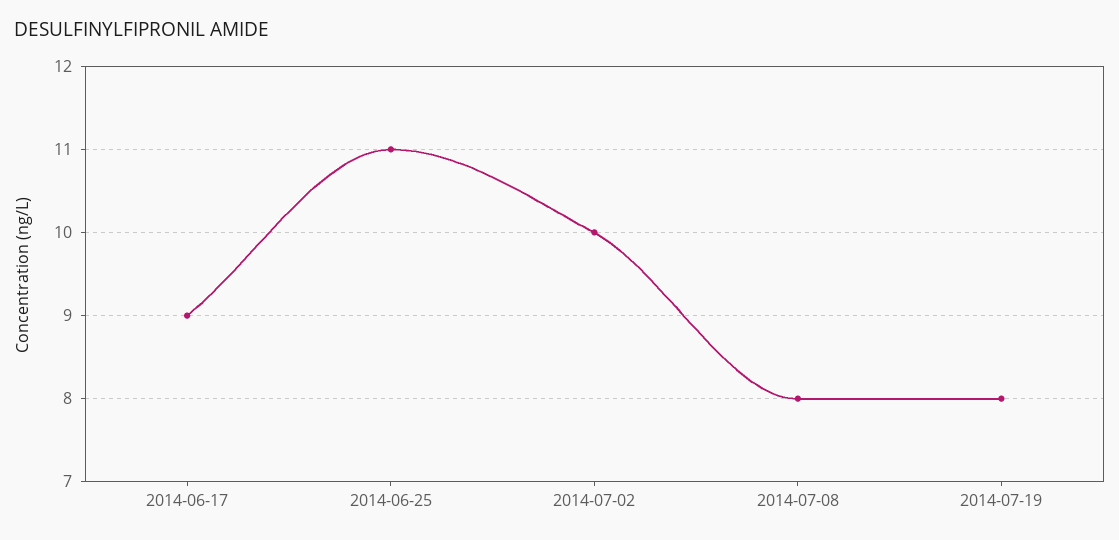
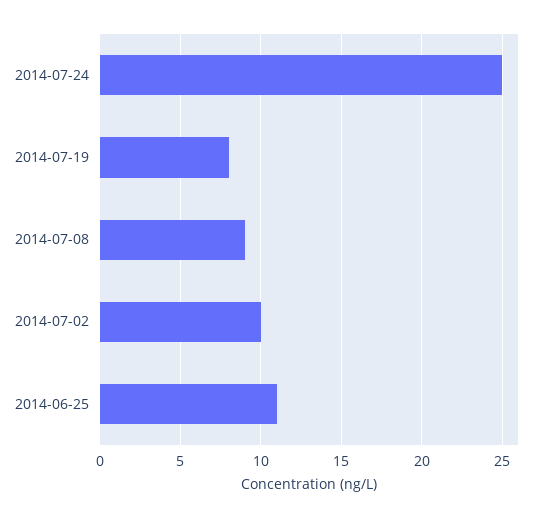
2014-06-17: 9 -> none
2014-07-08: 8 -> 9
2014-07-24: none -> 25

